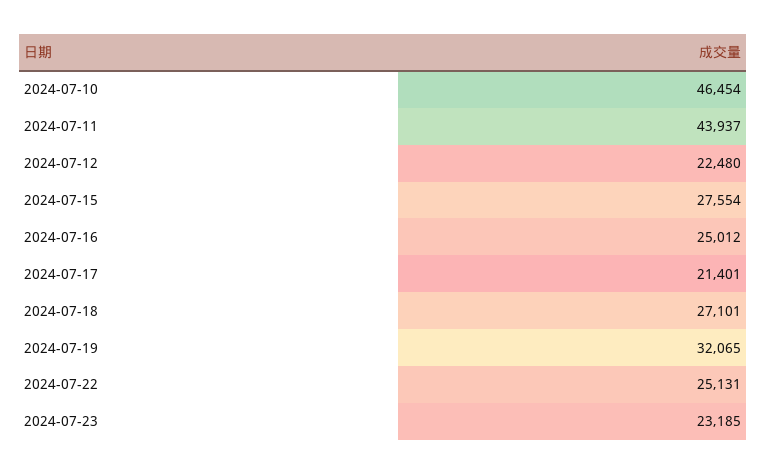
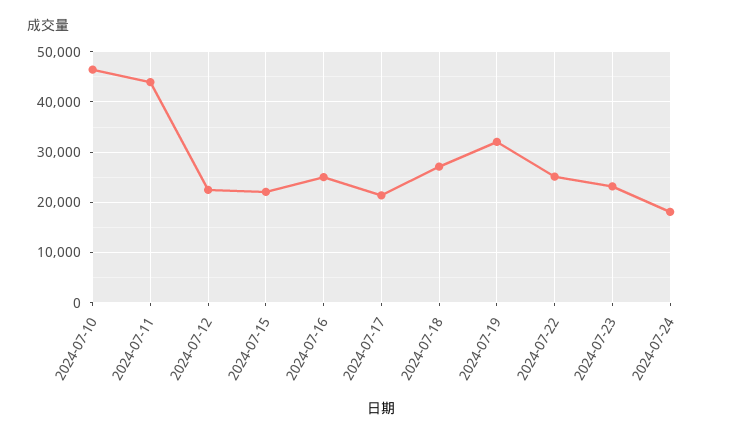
2024-07-15: 27554 -> 22000
2024-07-24: none -> 18000

